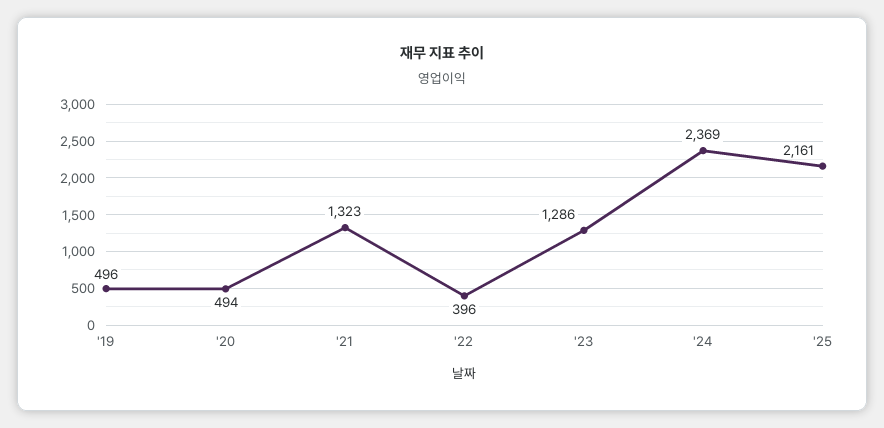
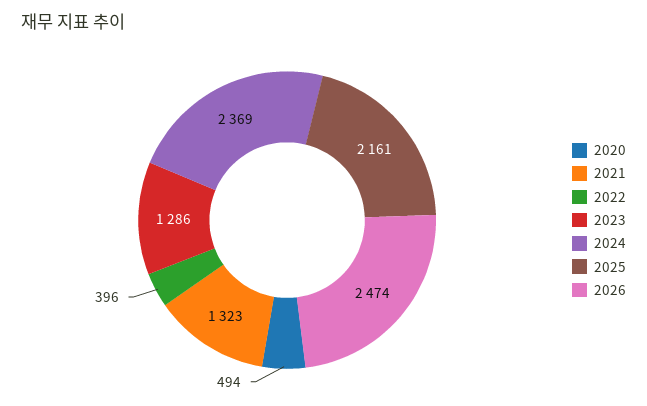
'19: 496 -> none
2026: none -> 2474

